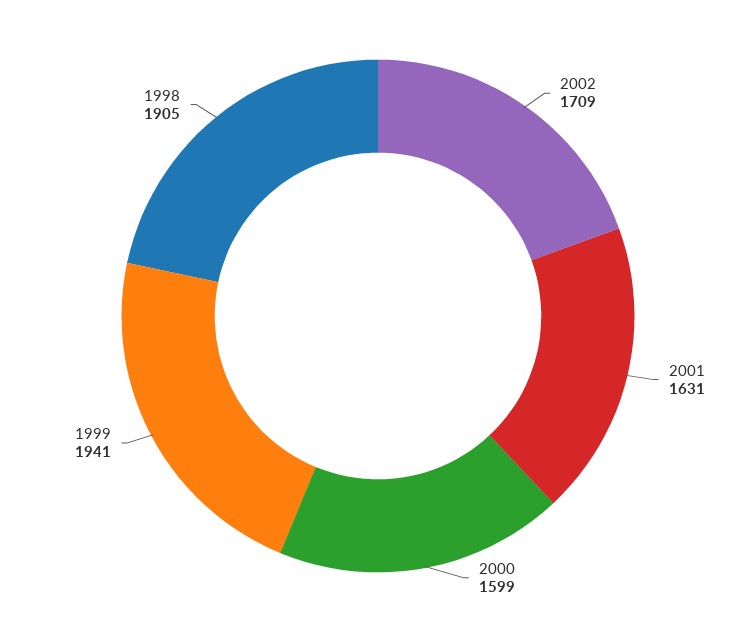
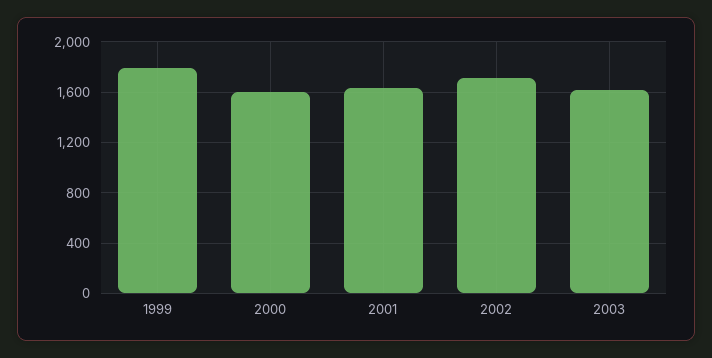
1999: 1941 -> 1800
1998: 1905 -> none
2003: none -> 1600

